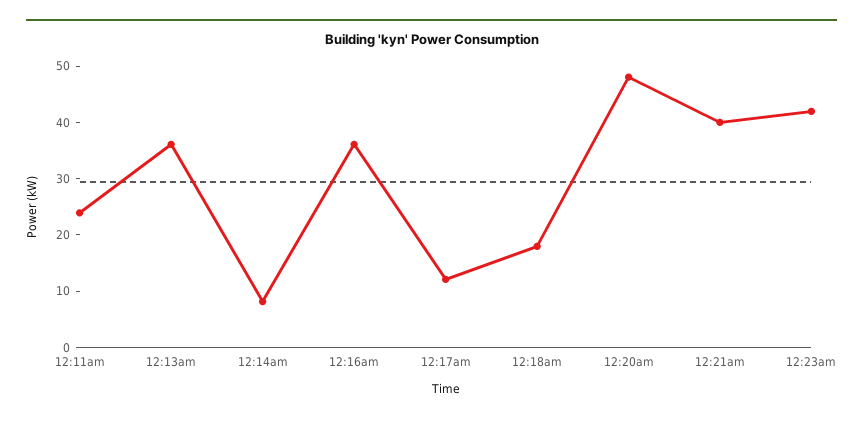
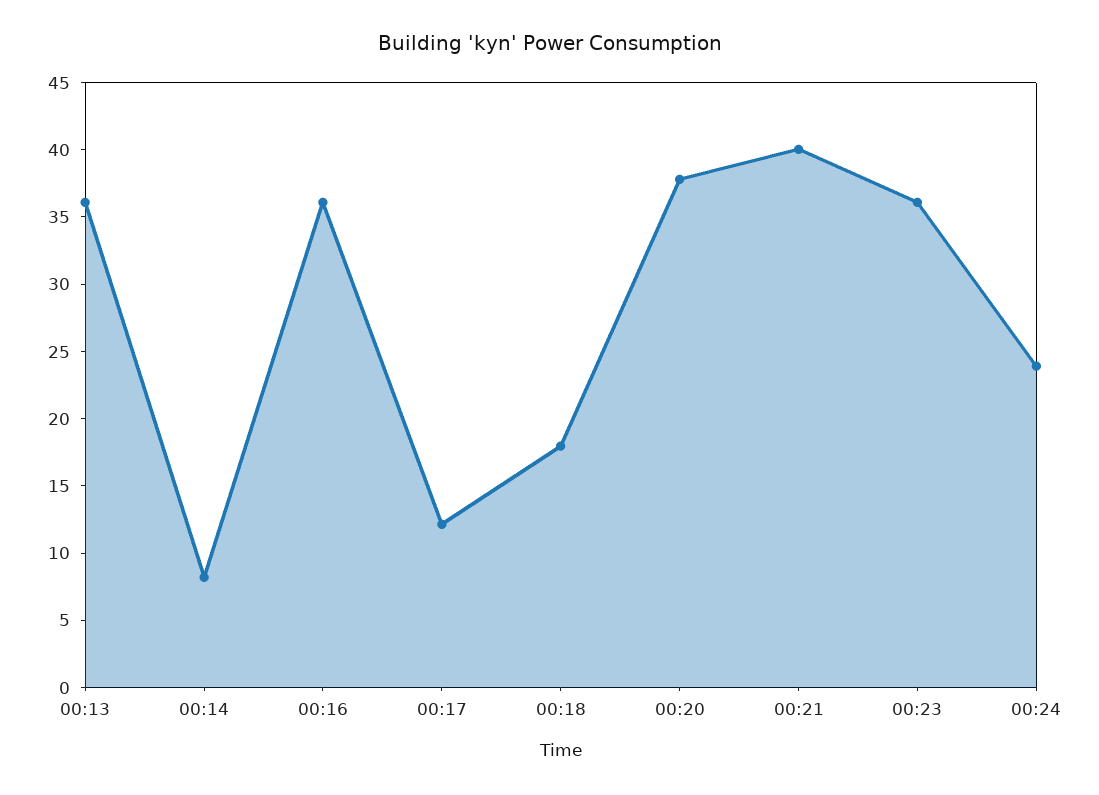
12:11am: 24 -> none
12:20am: 48 -> 38
12:23am: 42 -> 36
00:24: none -> 24

